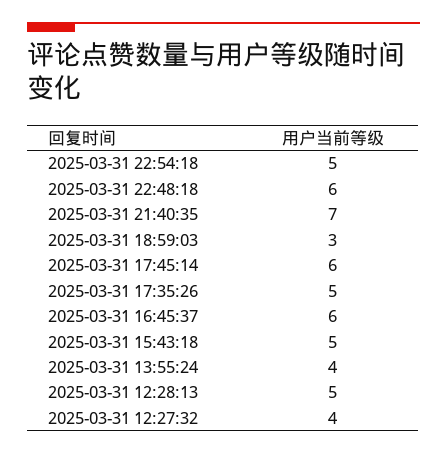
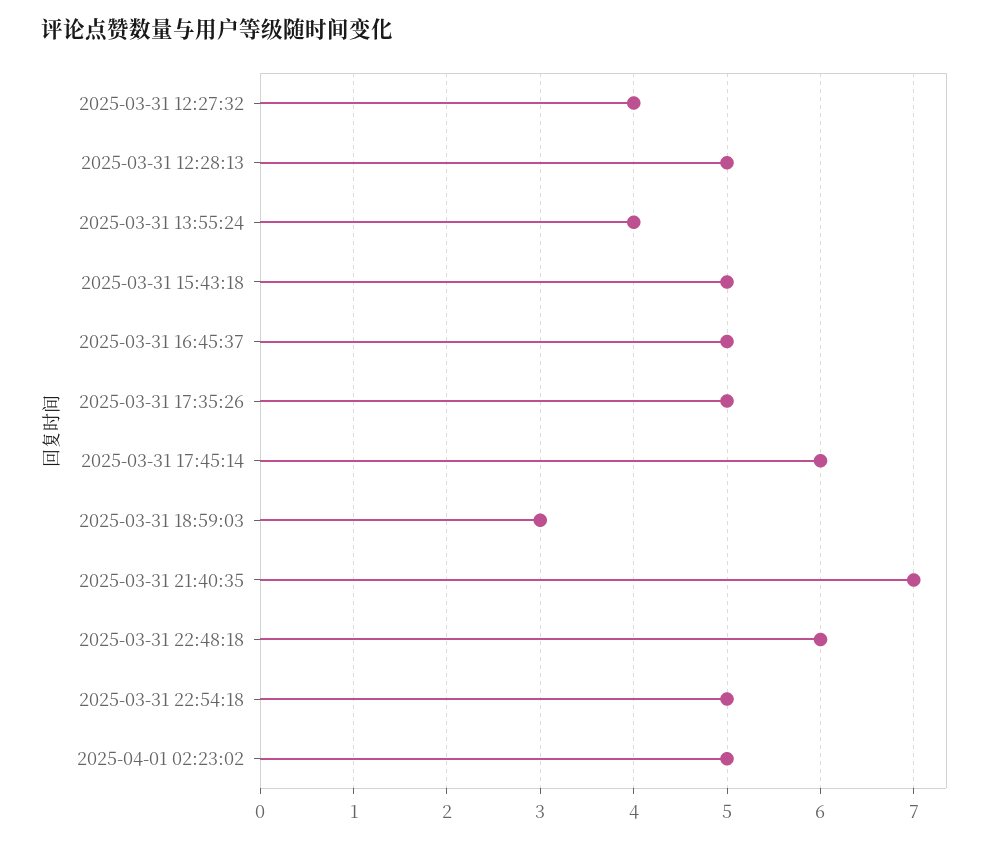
2025-03-31 16:45:37: 6 -> 5
2025-04-01 02:23:02: none -> 5

